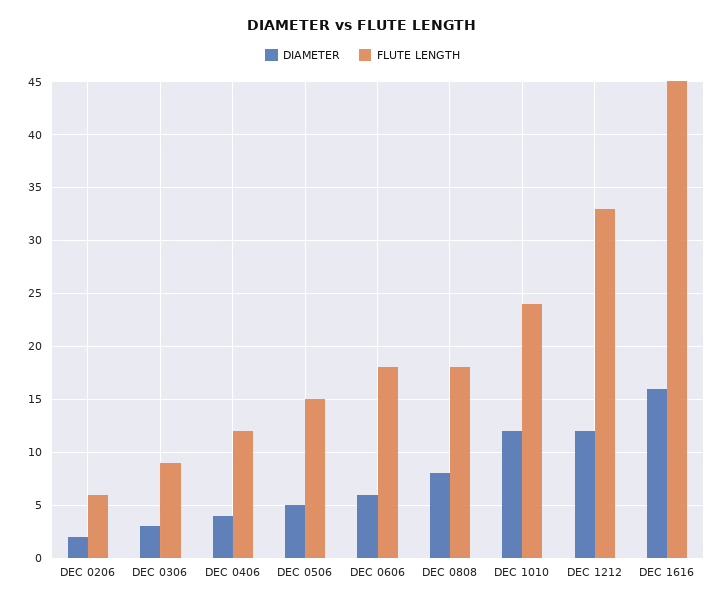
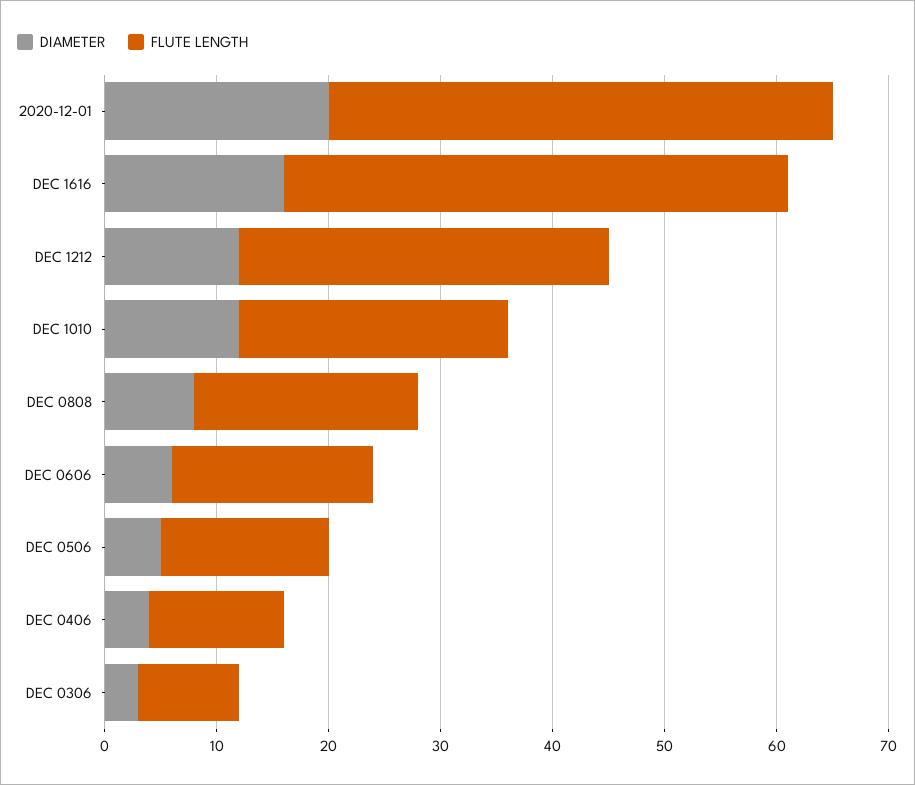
DIAMETER, DEC 0206: 2 -> none
FLUTE LENGTH, DEC 0206: 6 -> none
FLUTE LENGTH, DEC 0808: 18 -> 20
DIAMETER, 2020-12-01: none -> 20
FLUTE LENGTH, 2020-12-01: none -> 45

